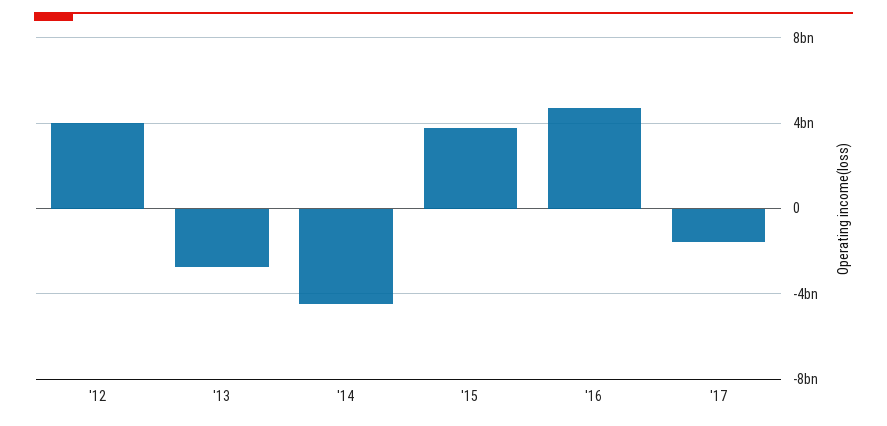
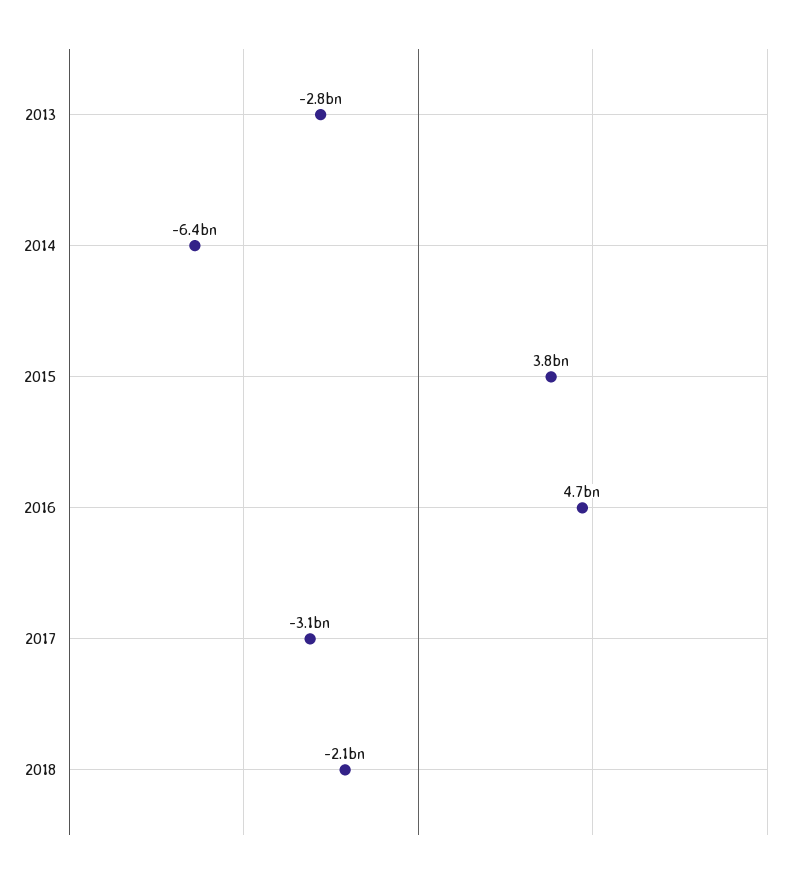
'12: 4000000000 -> none
'14: -4500000000 -> -6400000000
'17: -1500000000 -> -3100000000
2018: none -> -2100000000

